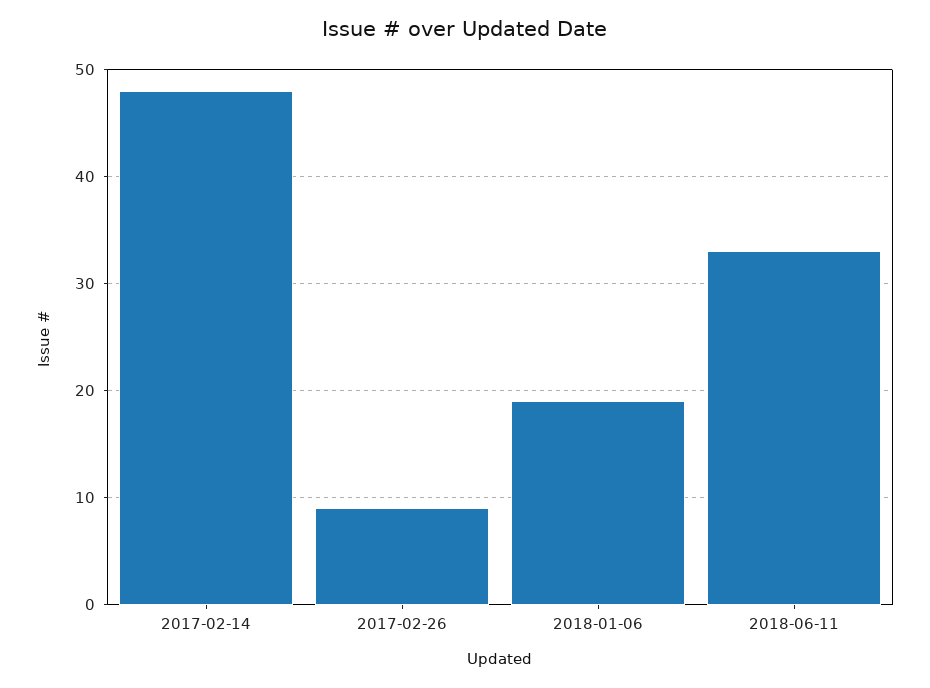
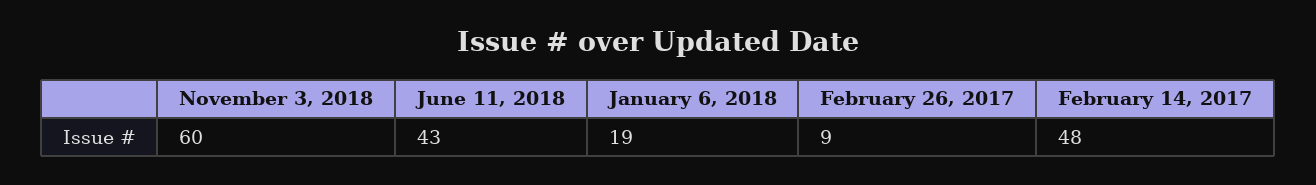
2018-06-11: 33 -> 43
November 3, 2018: none -> 60

